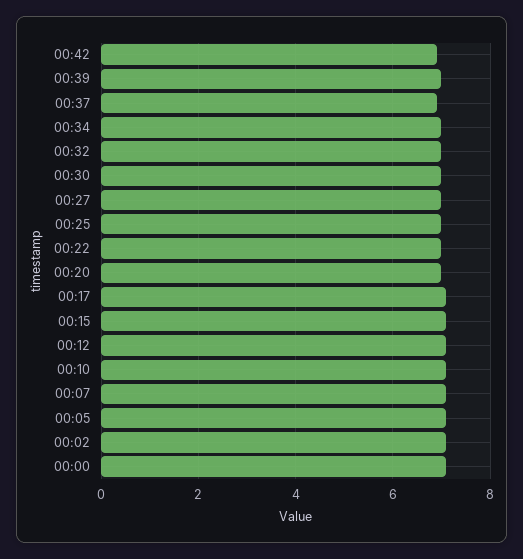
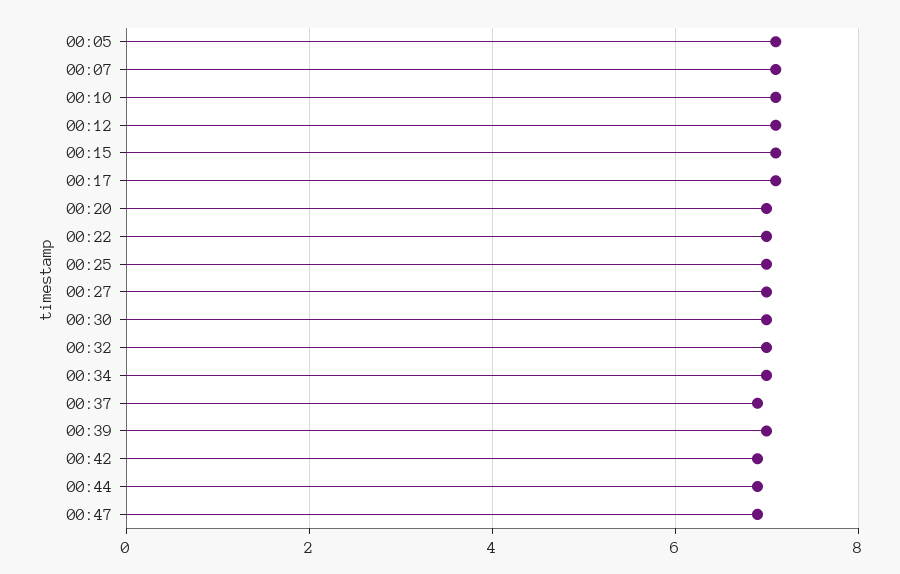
00:02: 7 -> none
00:00: 7 -> none
00:44: none -> 7
00:47: none -> 7

